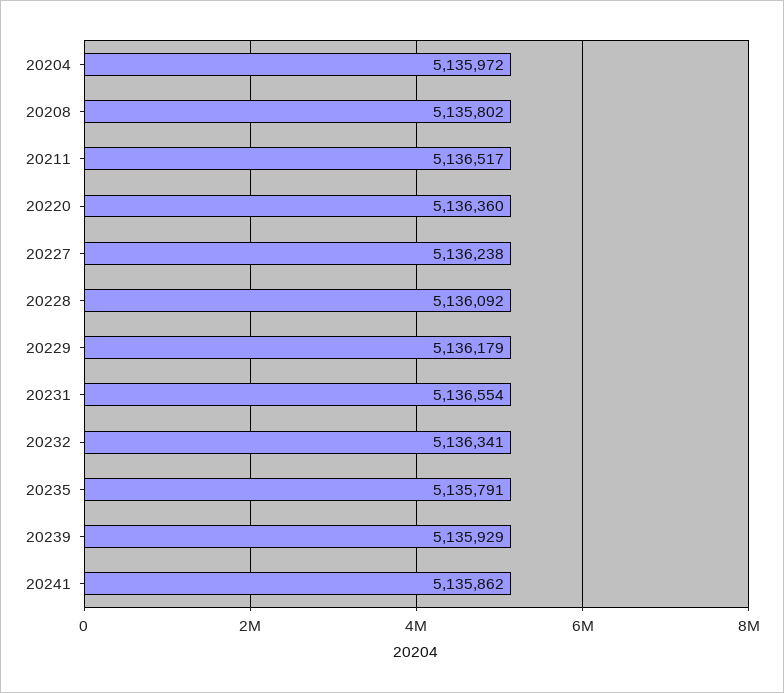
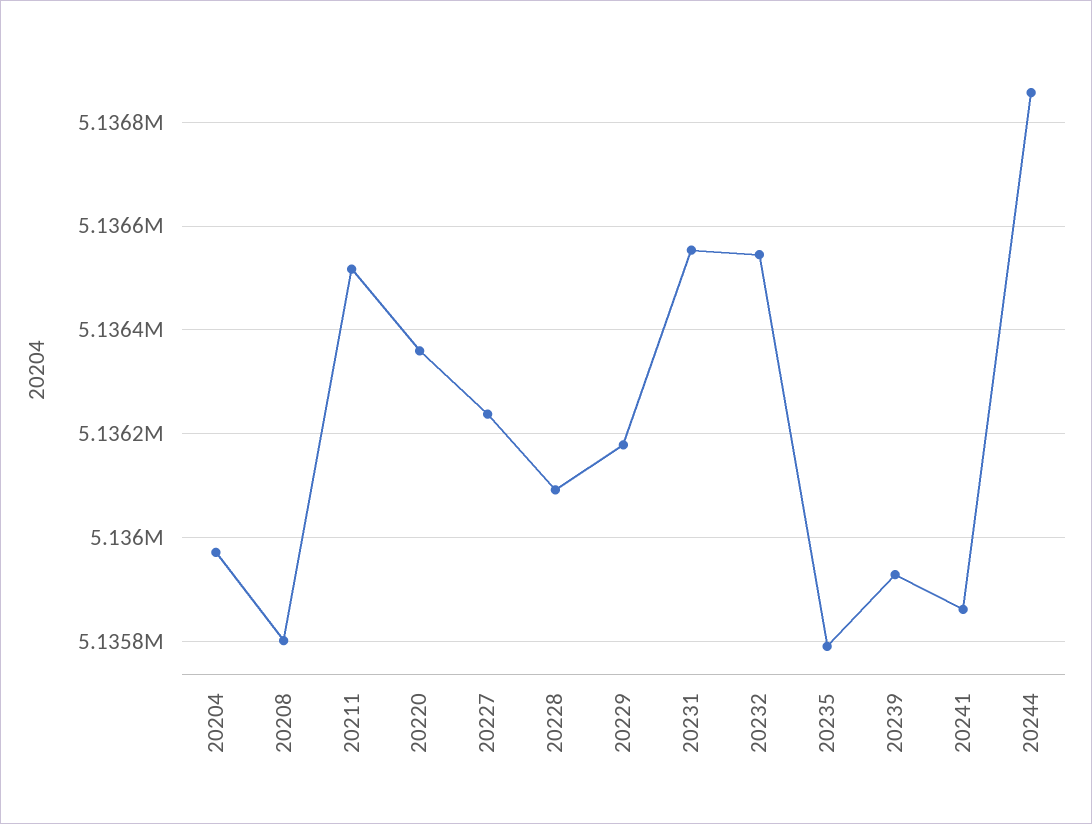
20232: 5136341 -> 5136540
20244: none -> 5136860

